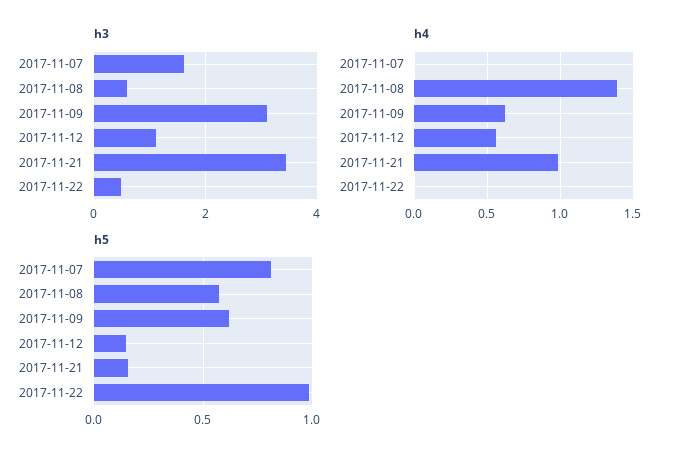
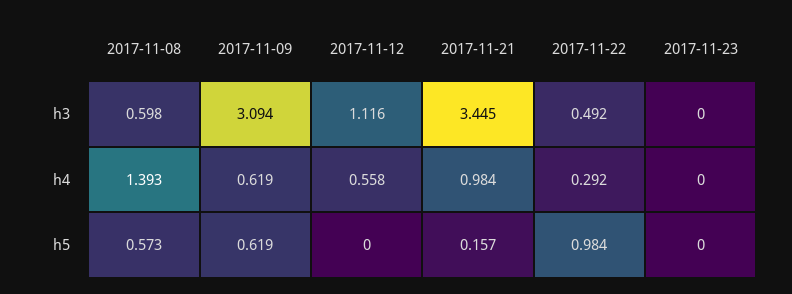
h3, 2017-11-07: 1.6 -> none
h4, 2017-11-07: 0 -> none
h4, 2017-11-22: 0 -> 0.292
h5, 2017-11-07: 0.8 -> none
h5, 2017-11-12: 0.15 -> 0
h3, 2017-11-23: none -> 0
h4, 2017-11-23: none -> 0
h5, 2017-11-23: none -> 0

